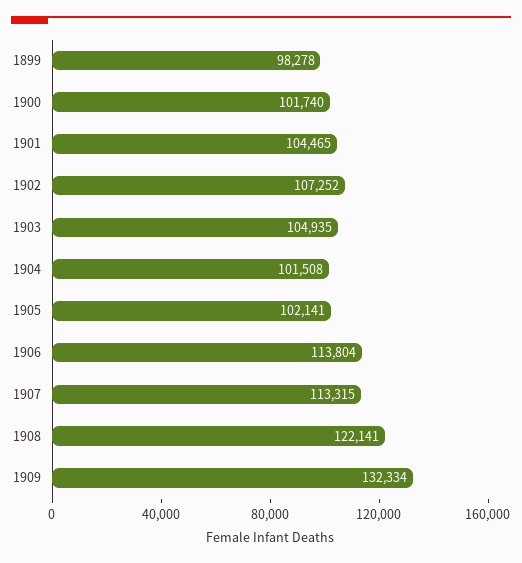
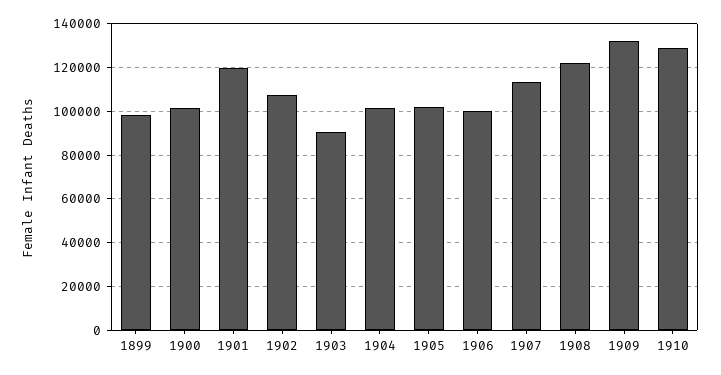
1901: 104465 -> 120000
1903: 104935 -> 90000
1906: 113804 -> 100000
1910: none -> 130000

